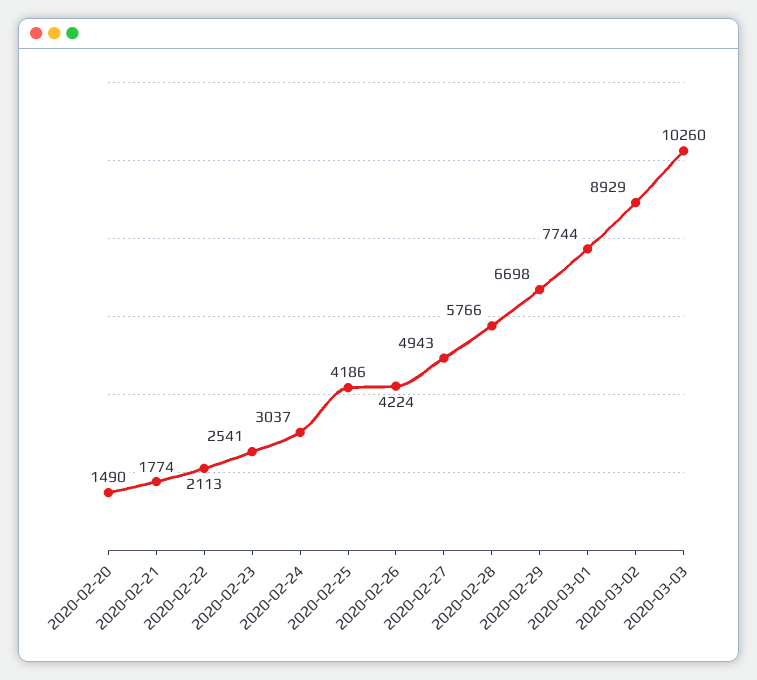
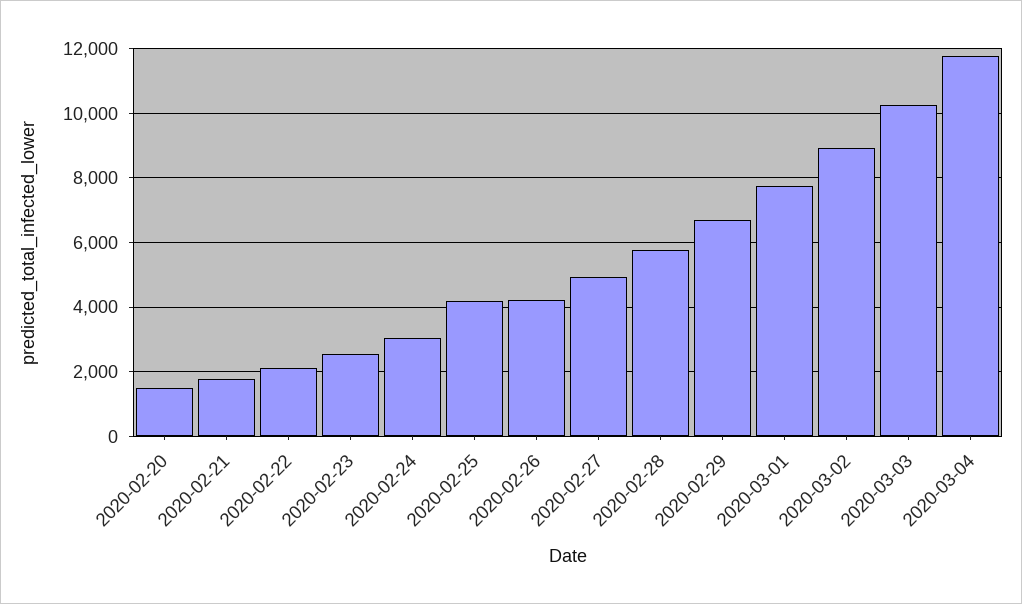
2020-03-04: none -> 11800

